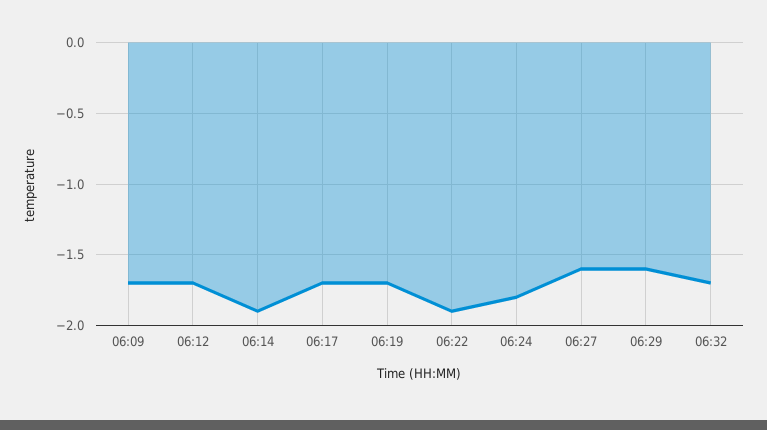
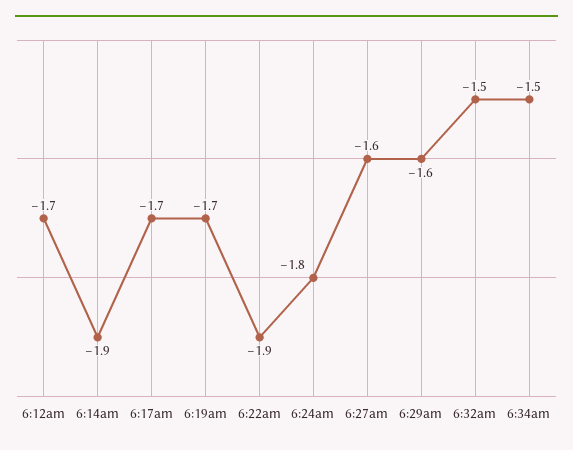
06:09: -1.7 -> none
06:32: -1.7 -> -1.5
6:34am: none -> -1.5

